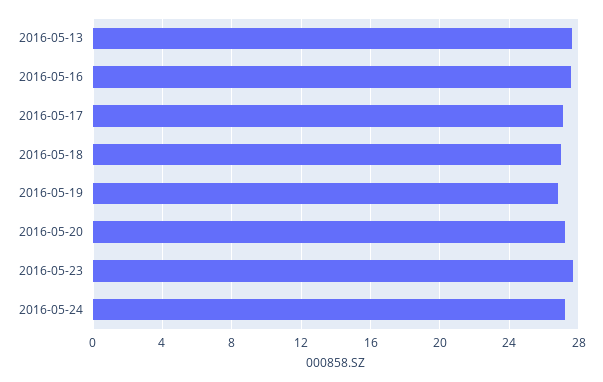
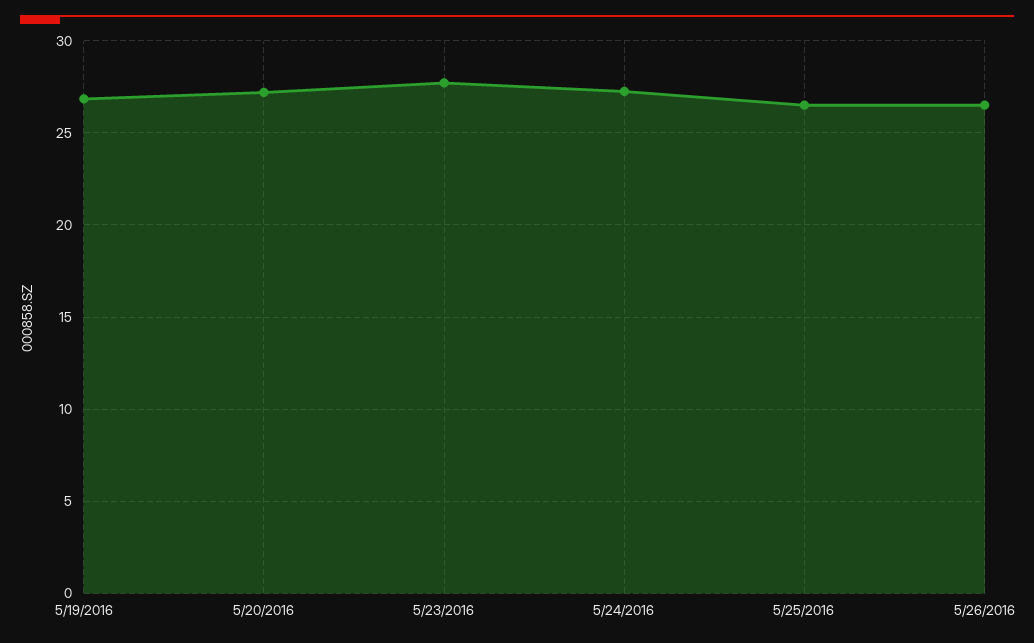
2016-05-13: 27.5 -> none
2016-05-16: 27.5 -> none
2016-05-17: 27 -> none
2016-05-18: 27 -> none
5/25/2016: none -> 26.5
5/26/2016: none -> 26.5

